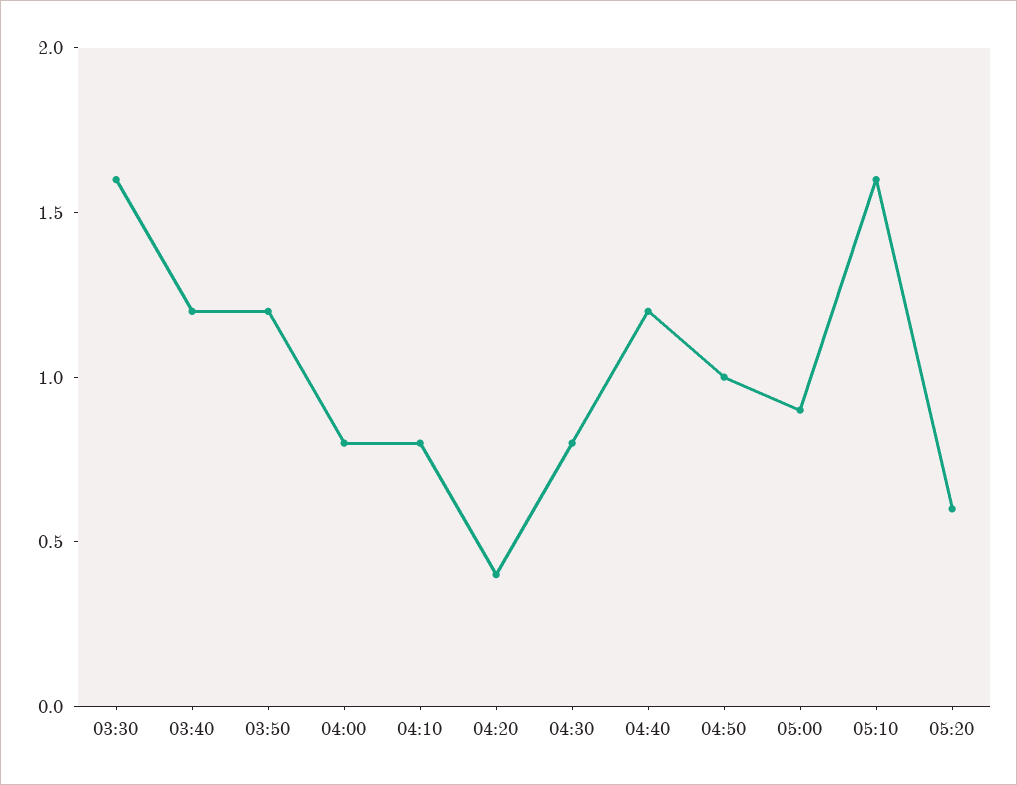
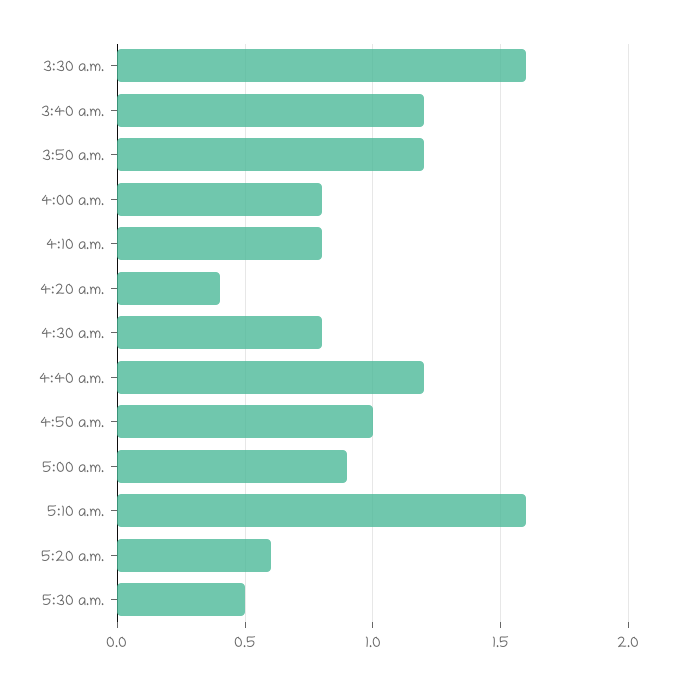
5:30 a.m.: none -> 0.5

